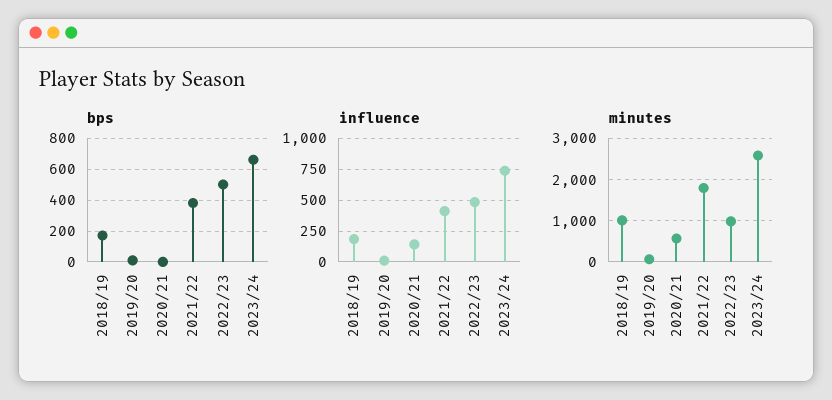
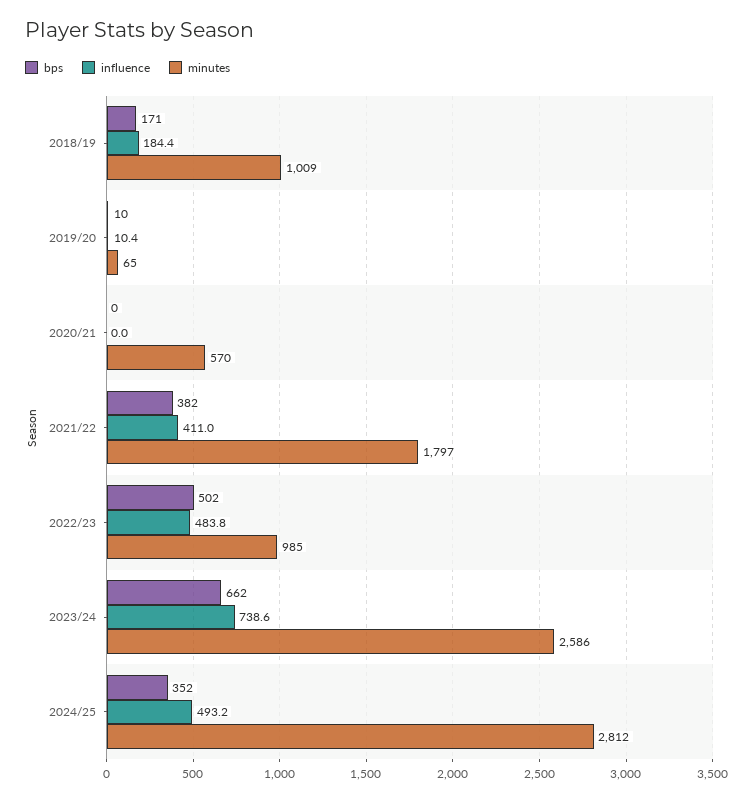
influence, 2020/21: 150 -> 0
bps, 2024/25: none -> 352
influence, 2024/25: none -> 493.2
minutes, 2024/25: none -> 2812

